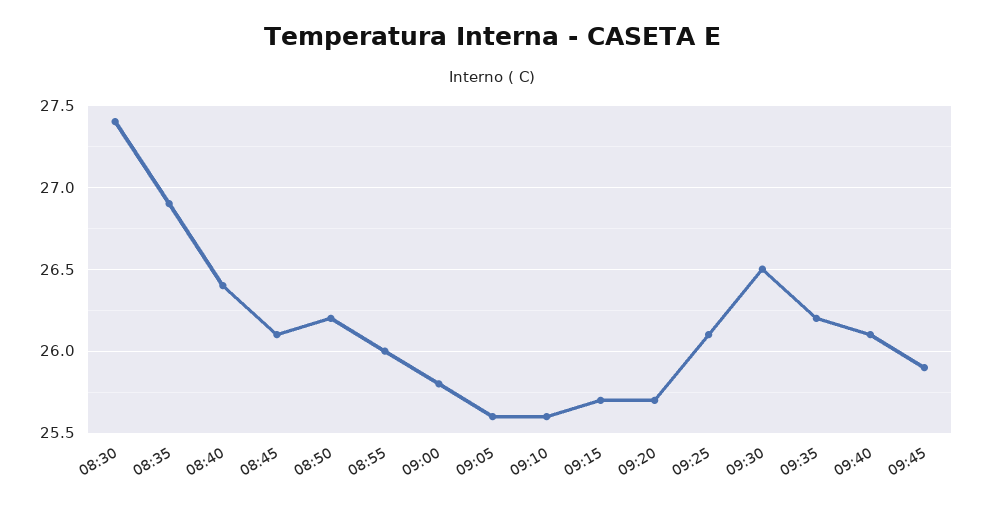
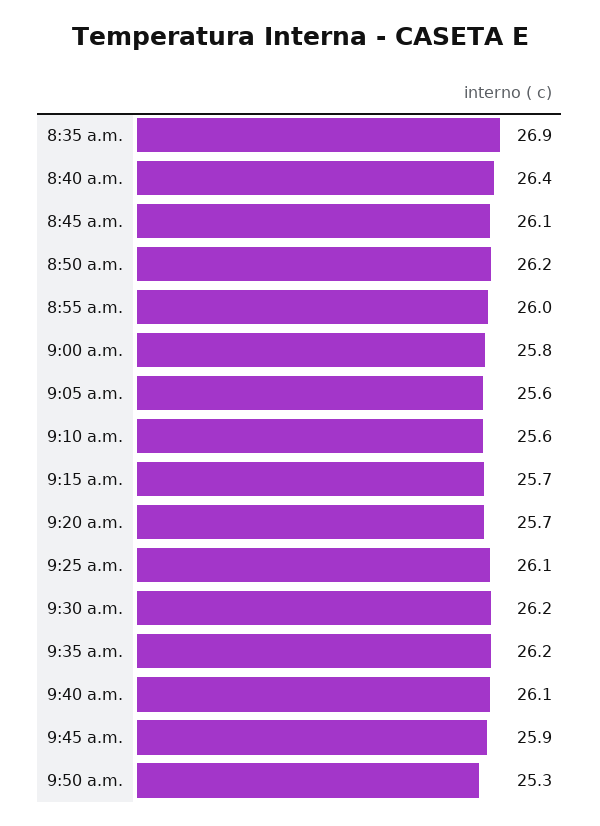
08:30: 27.4 -> none
09:30: 26.5 -> 26.2
9:50 a.m.: none -> 25.3

